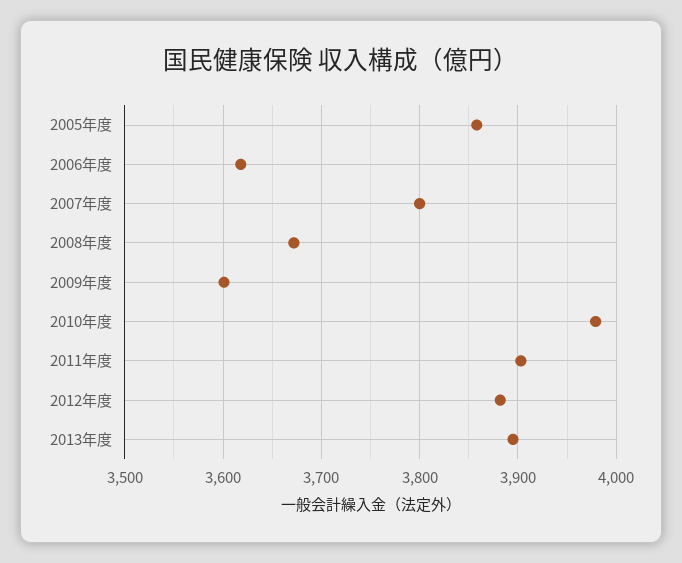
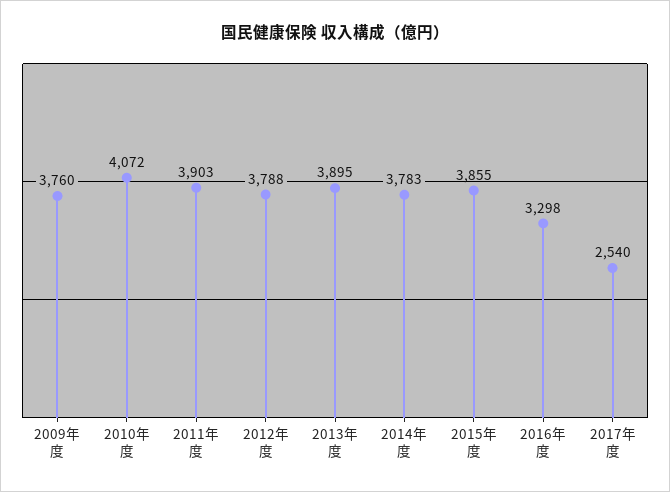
2005年度: 3860 -> none
2006年度: 3620 -> none
2007年度: 3800 -> none
2008年度: 3670 -> none
2009年度: 3600 -> 3760
2010年度: 3980 -> 4072
2012年度: 3880 -> 3788
2014年度: none -> 3783
2015年度: none -> 3855
2016年度: none -> 3298
2017年度: none -> 2540

